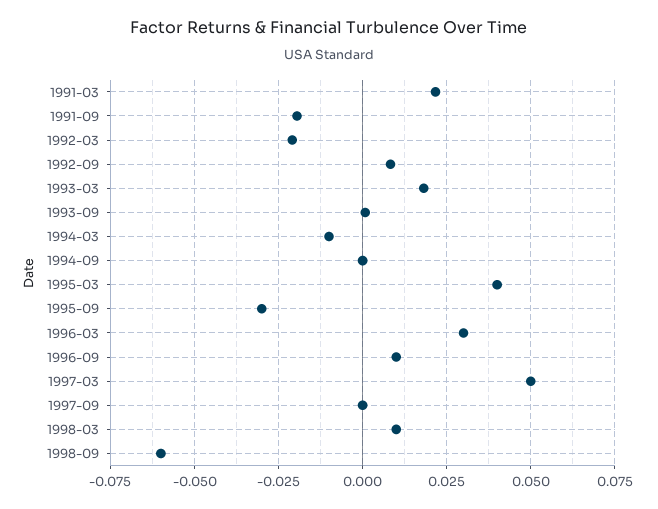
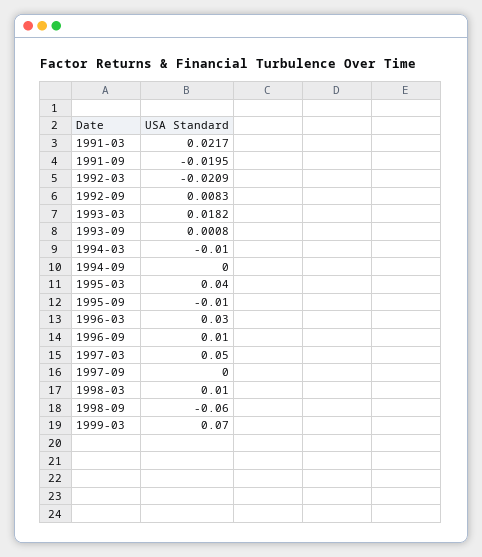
1995-09: -0.03 -> -0.01
1999-03: none -> 0.07

